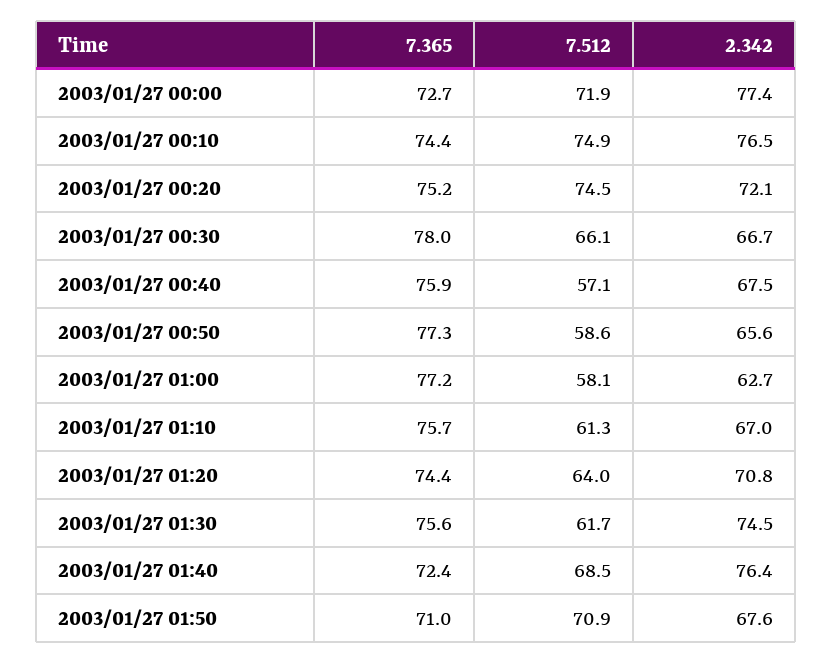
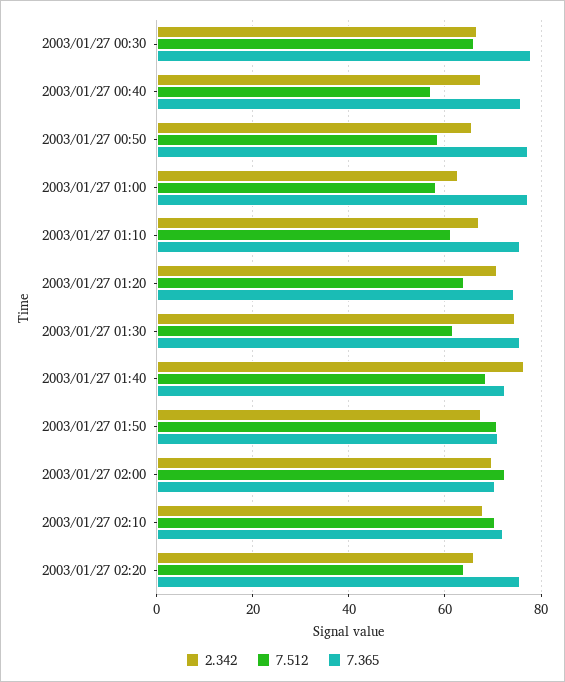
7.365, 2003/01/27 00:00: 72.7 -> none
7.512, 2003/01/27 00:00: 71.9 -> none
2.342, 2003/01/27 00:00: 77.4 -> none
7.365, 2003/01/27 00:10: 74.4 -> none
7.512, 2003/01/27 00:10: 74.9 -> none
2.342, 2003/01/27 00:10: 76.5 -> none
7.365, 2003/01/27 00:20: 75.2 -> none
7.512, 2003/01/27 00:20: 74.5 -> none
2.342, 2003/01/27 00:20: 72.1 -> none
2.342, 2003/01/27 02:00: none -> 70
7.512, 2003/01/27 02:00: none -> 72
7.365, 2003/01/27 02:00: none -> 70
2.342, 2003/01/27 02:10: none -> 68
7.512, 2003/01/27 02:10: none -> 70
7.365, 2003/01/27 02:10: none -> 72
2.342, 2003/01/27 02:20: none -> 66
7.512, 2003/01/27 02:20: none -> 64
7.365, 2003/01/27 02:20: none -> 76

